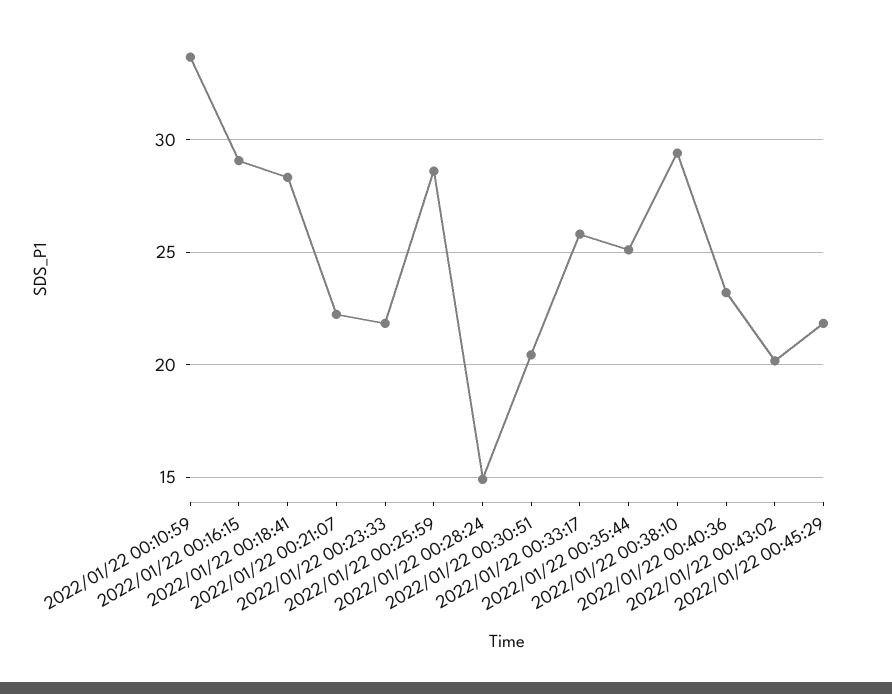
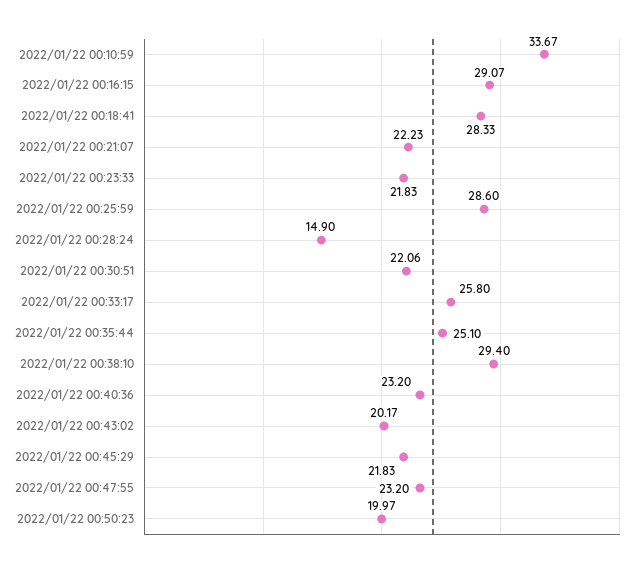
2022/01/22 00:30:51: 20.5 -> 22.06
2022/01/22 00:47:55: none -> 23.2
2022/01/22 00:50:23: none -> 19.97

